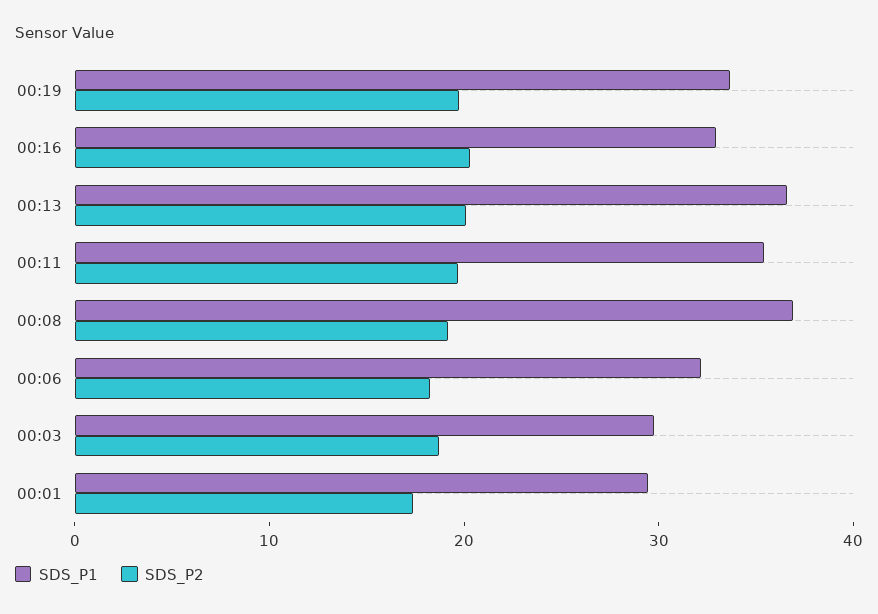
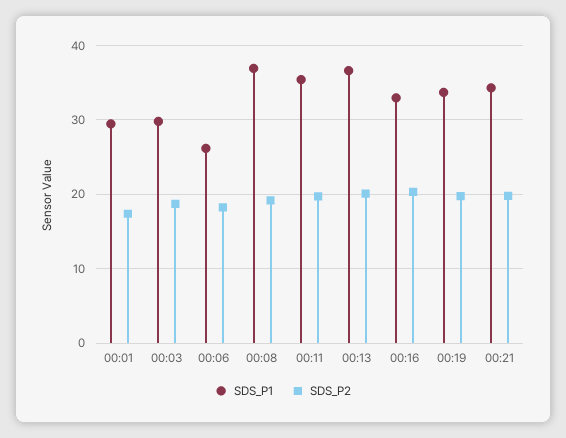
SDS_P1, 00:06: 32 -> 26
SDS_P1, 00:21: none -> 34
SDS_P2, 00:21: none -> 20

